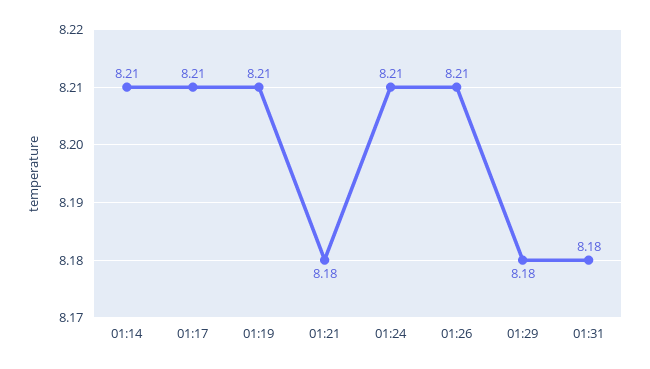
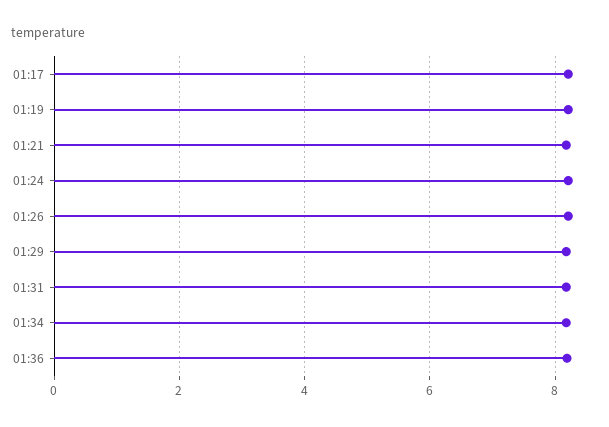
01:14: 8.21 -> none
01:34: none -> 8.2
01:36: none -> 8.2

